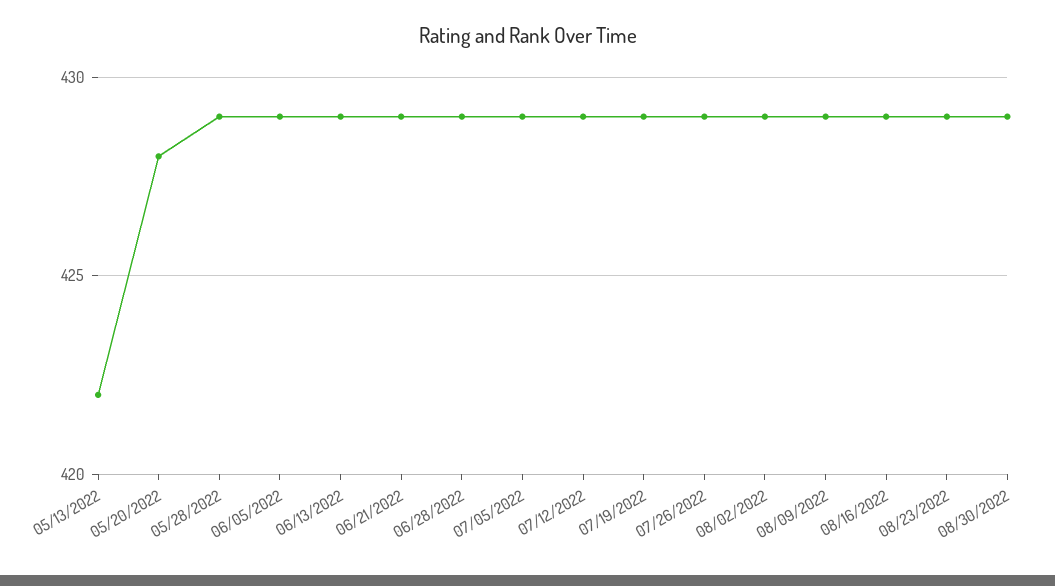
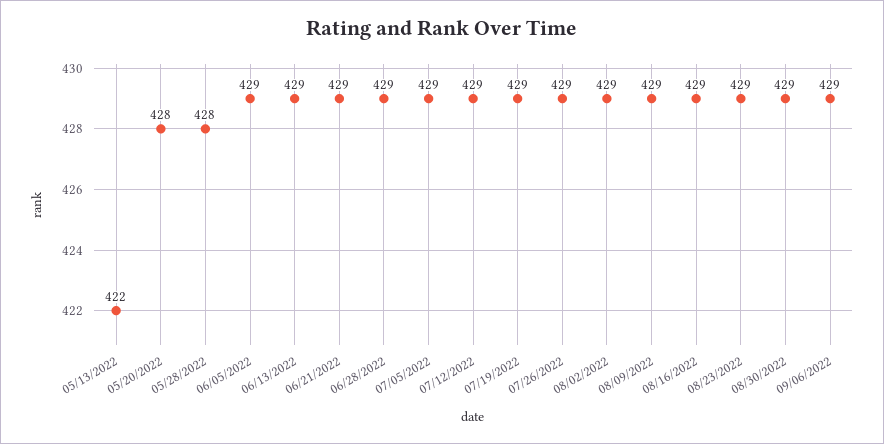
05/28/2022: 429 -> 428
09/06/2022: none -> 429

